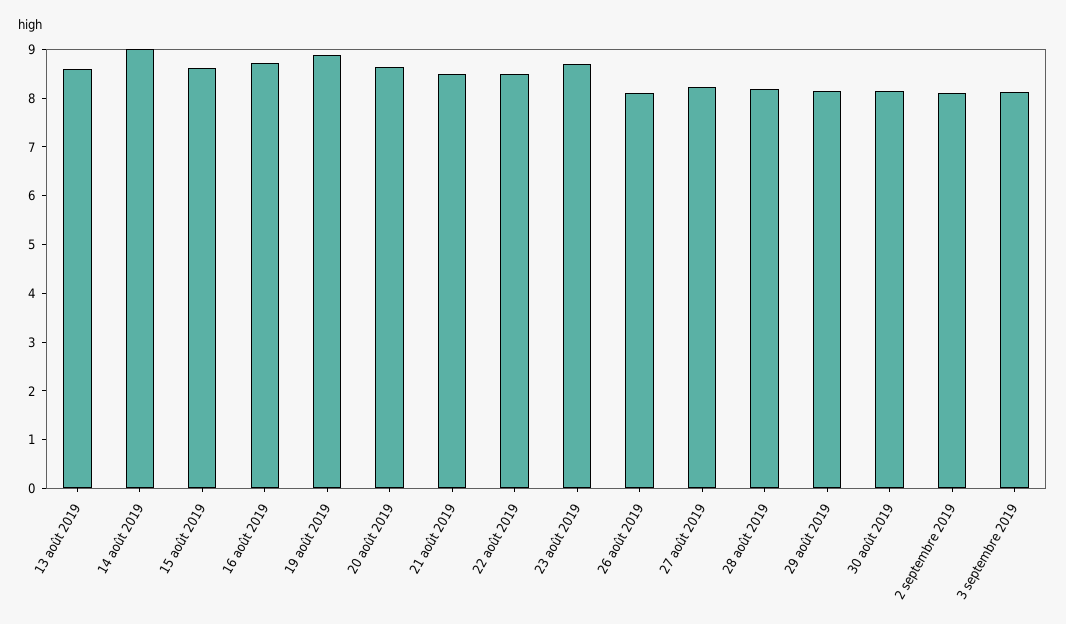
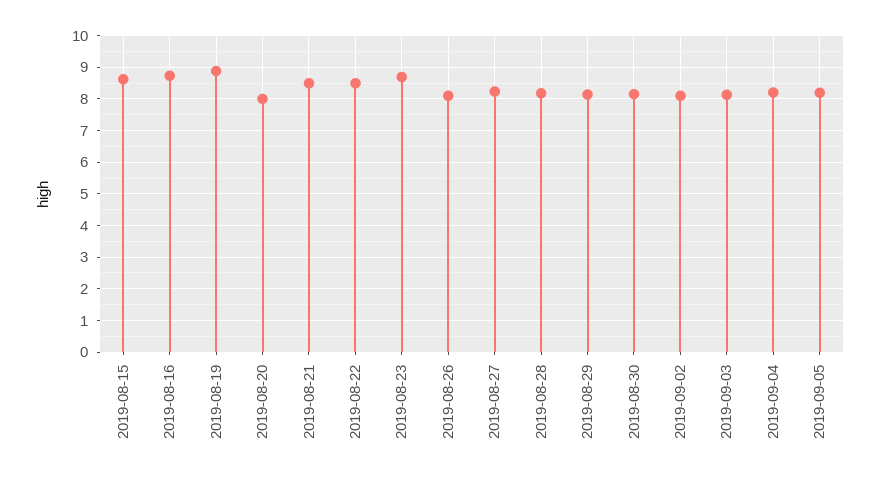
13 août 2019: 8.6 -> none
14 août 2019: 9 -> none
20 août 2019: 8.6 -> 8
2019-09-04: none -> 8.2
2019-09-05: none -> 8.2

